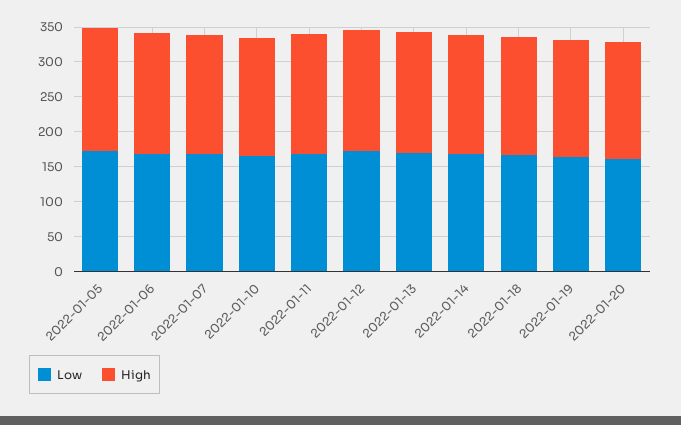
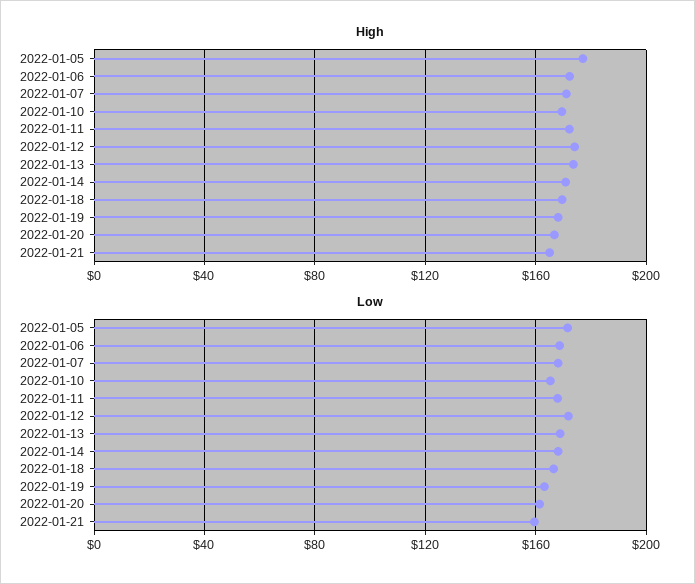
High, 2022-01-21: none -> 165
Low, 2022-01-21: none -> 160

